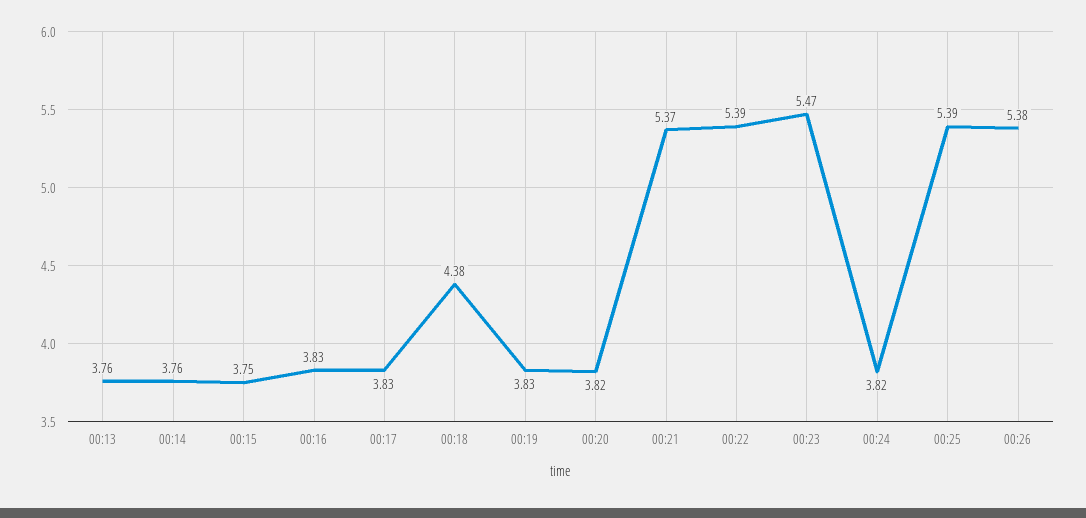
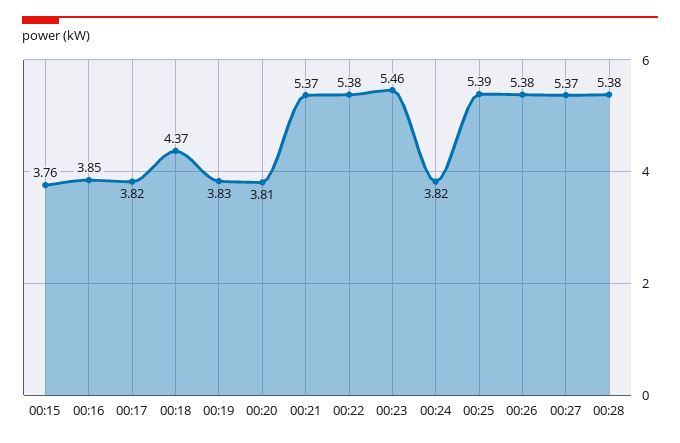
00:13: 3.76 -> none
00:14: 3.76 -> none
00:15: 3.75 -> 3.76
00:16: 3.83 -> 3.85
00:17: 3.83 -> 3.82
00:18: 4.38 -> 4.37
00:20: 3.82 -> 3.81
00:22: 5.39 -> 5.38
00:23: 5.47 -> 5.46
00:27: none -> 5.37
00:28: none -> 5.38

